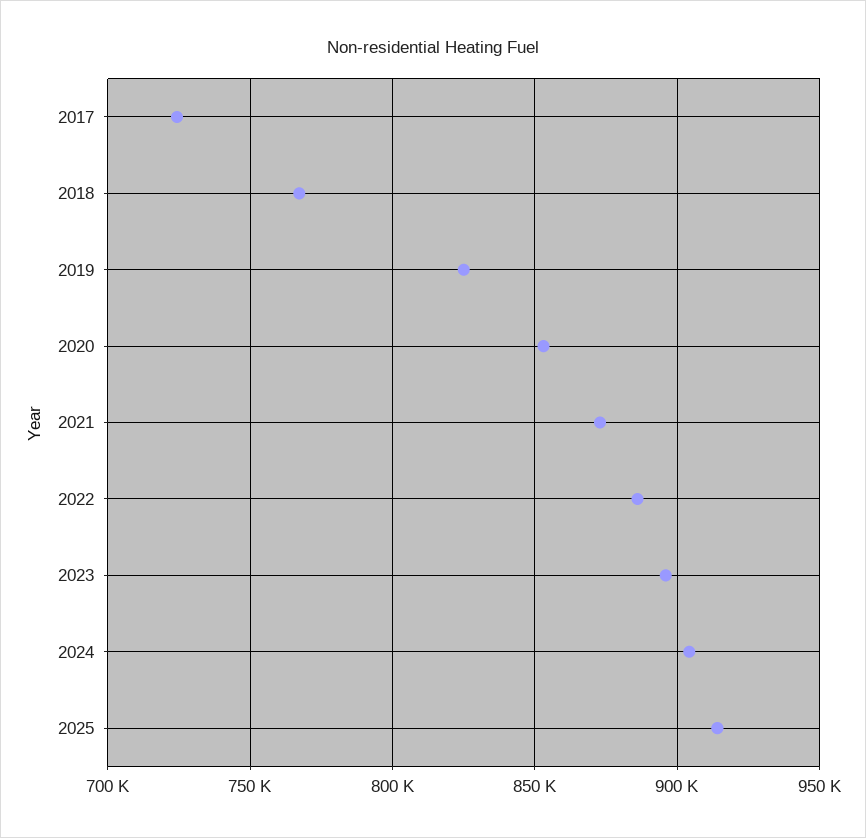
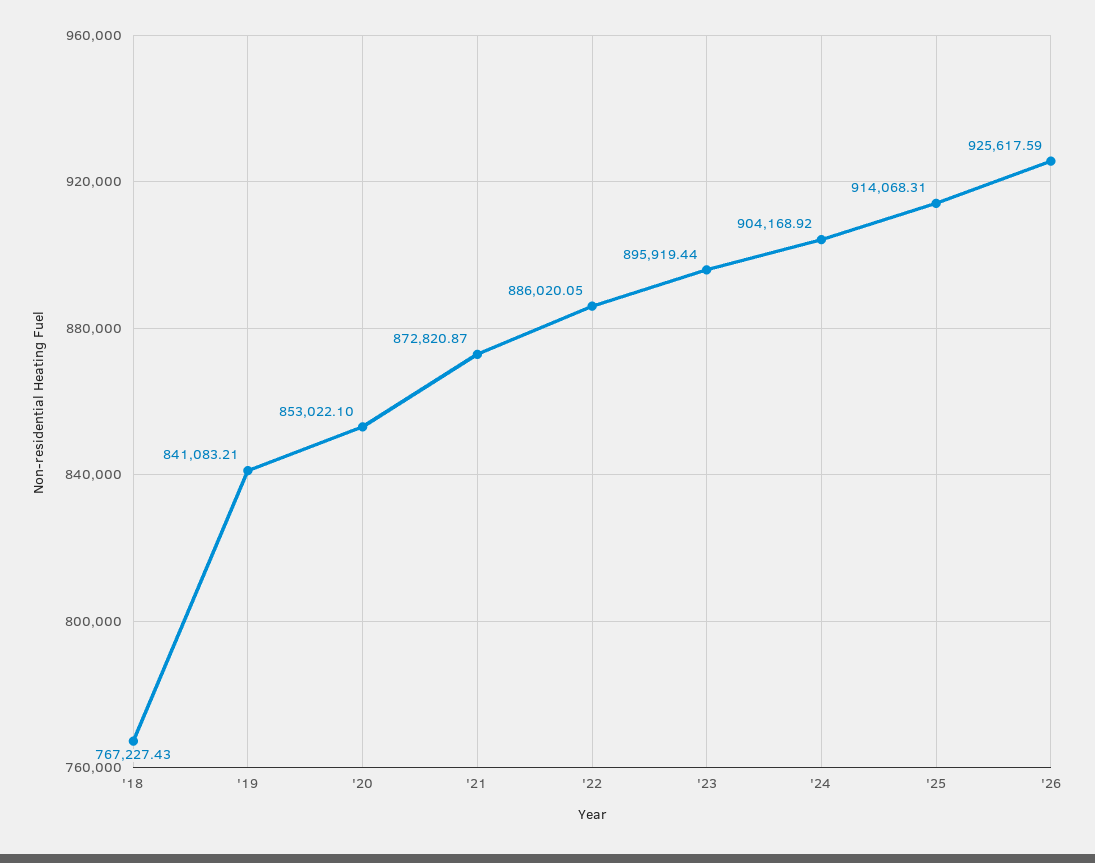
2017: 725000 -> none
2019: 825000 -> 841083.21
'26: none -> 925617.59

